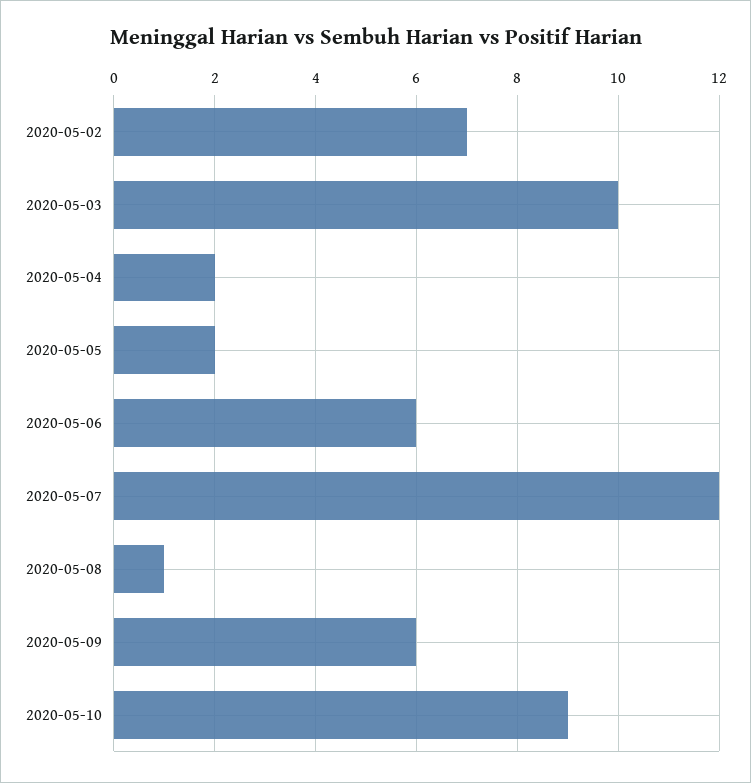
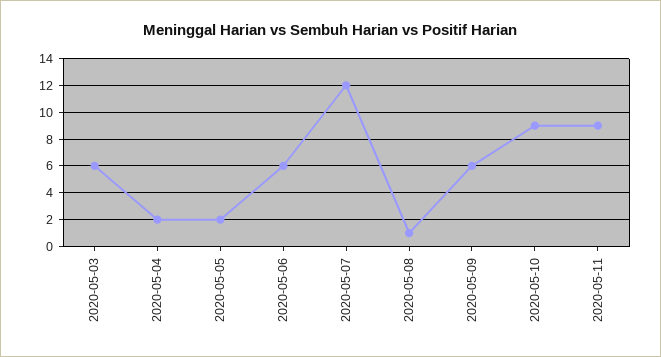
2020-05-02: 7 -> none
2020-05-03: 10 -> 6
2020-05-11: none -> 9

